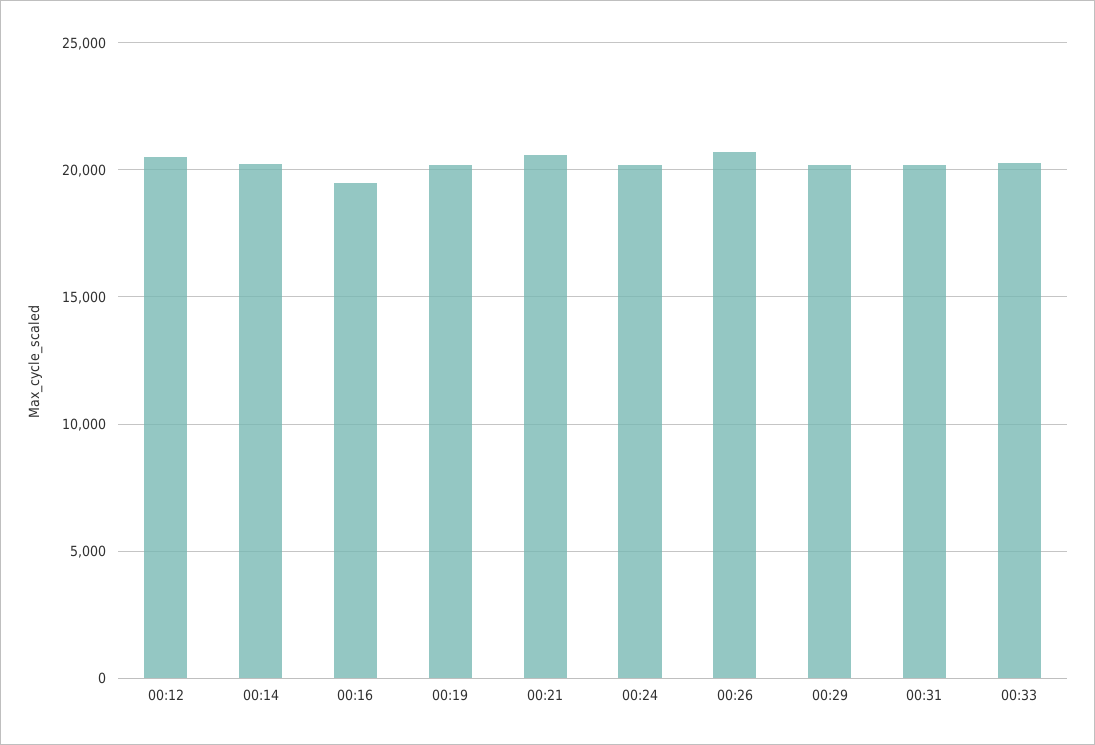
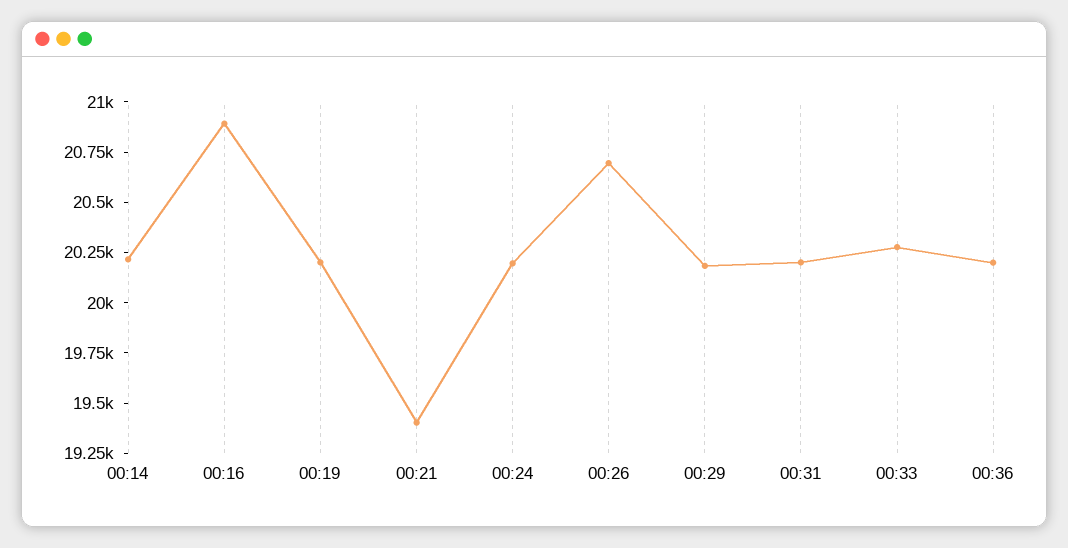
00:12: 20500 -> none
00:16: 19500 -> 20900
00:21: 20500 -> 19400
00:36: none -> 20200

